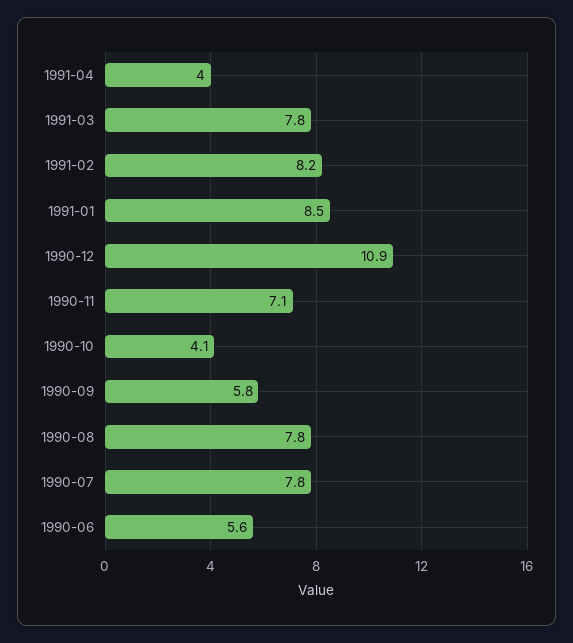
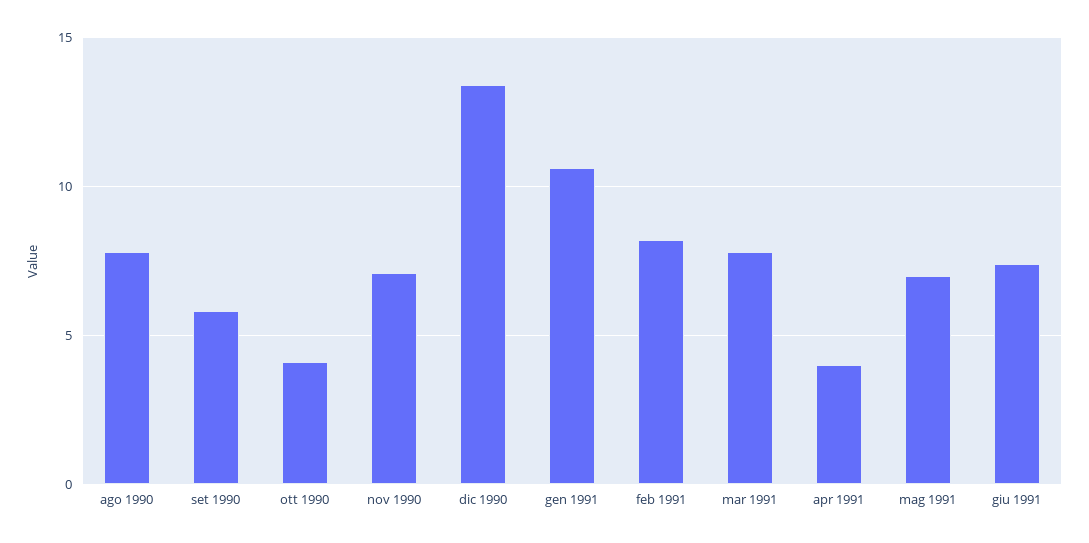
1991-01: 8.5 -> 10.5
1990-12: 10.9 -> 13.5
1990-07: 7.8 -> none
1990-06: 5.6 -> none
mag 1991: none -> 7
giu 1991: none -> 7.5

